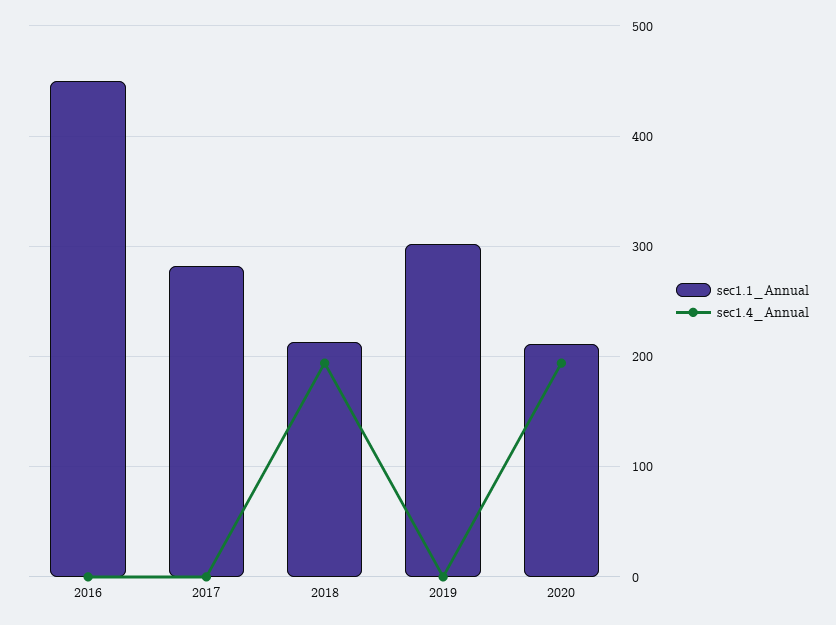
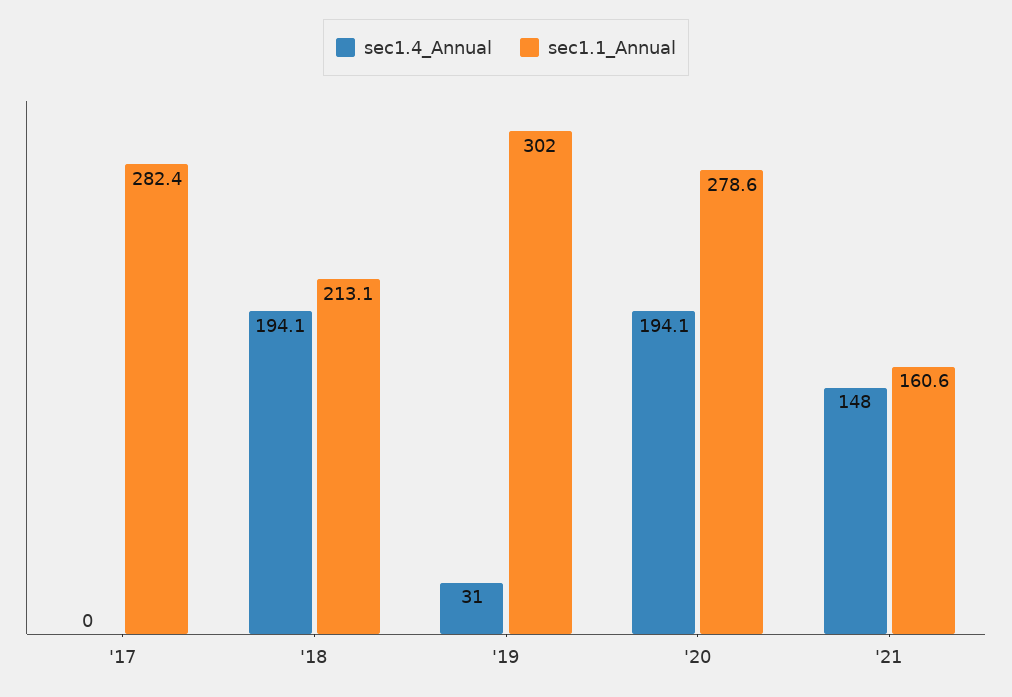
sec1.1_Annual, 2016: 450 -> none
sec1.4_Annual, 2016: 0 -> none
sec1.4_Annual, 2019: 0 -> 31
sec1.1_Annual, 2020: 210 -> 278.6
sec1.4_Annual, '21: none -> 148
sec1.1_Annual, '21: none -> 160.6

